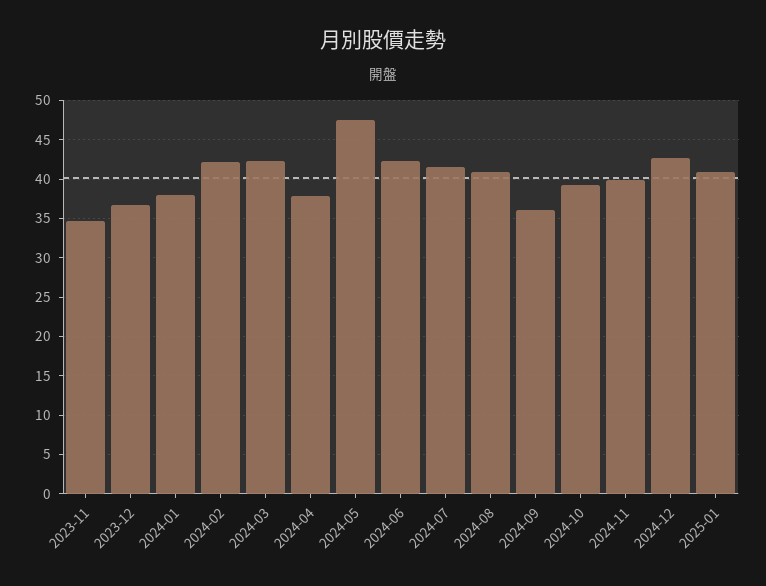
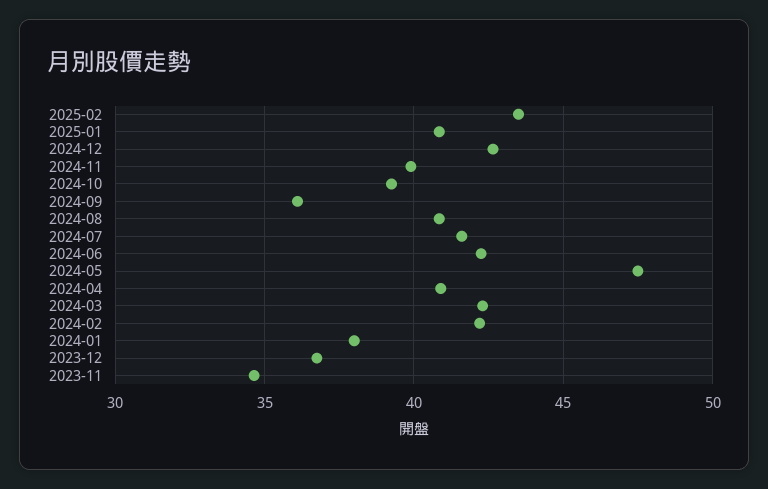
2024-04: 38 -> 41
2025-02: none -> 43.5

